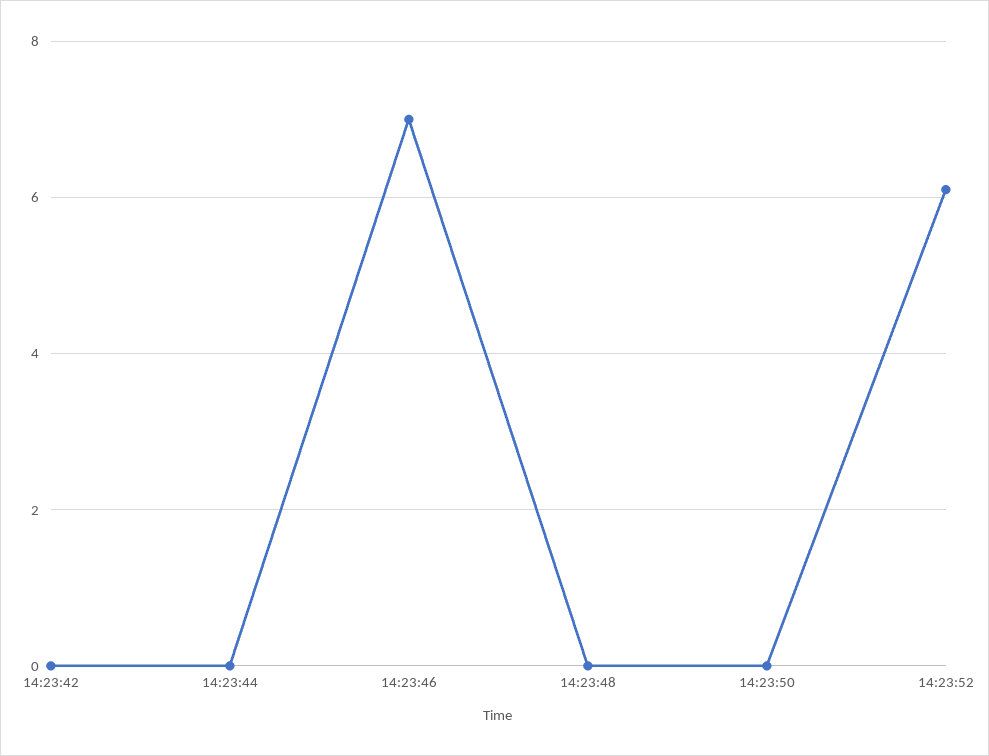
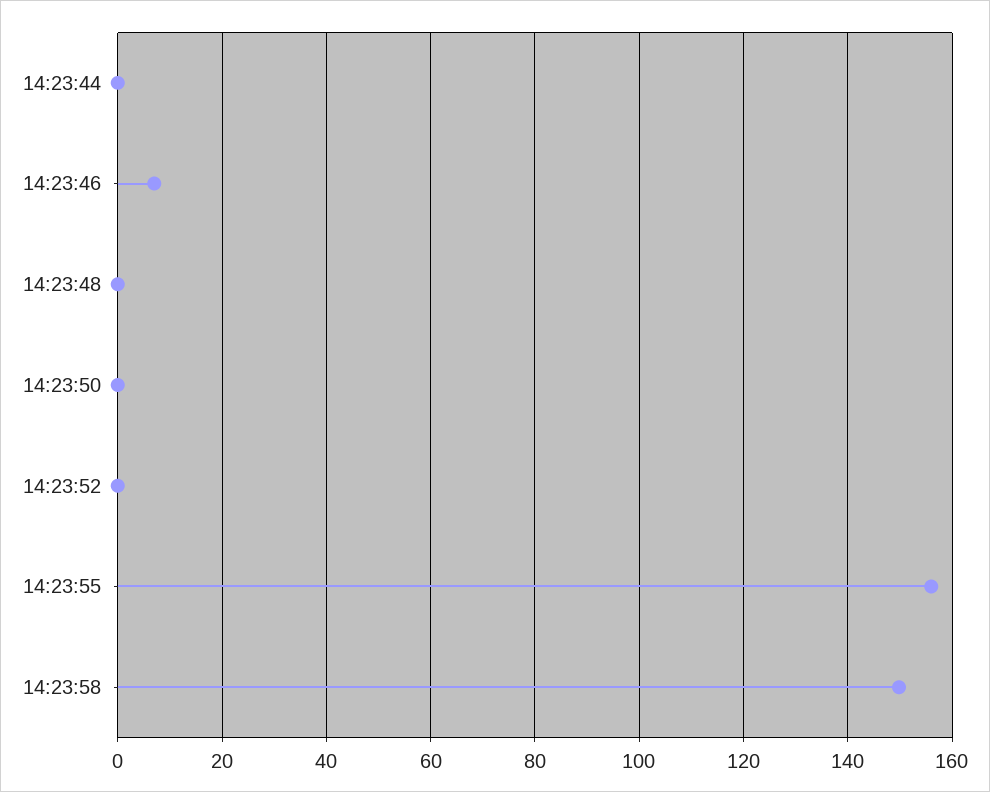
14:23:42: 0 -> none
14:23:52: 6 -> 0
14:23:55: none -> 156
14:23:58: none -> 150

